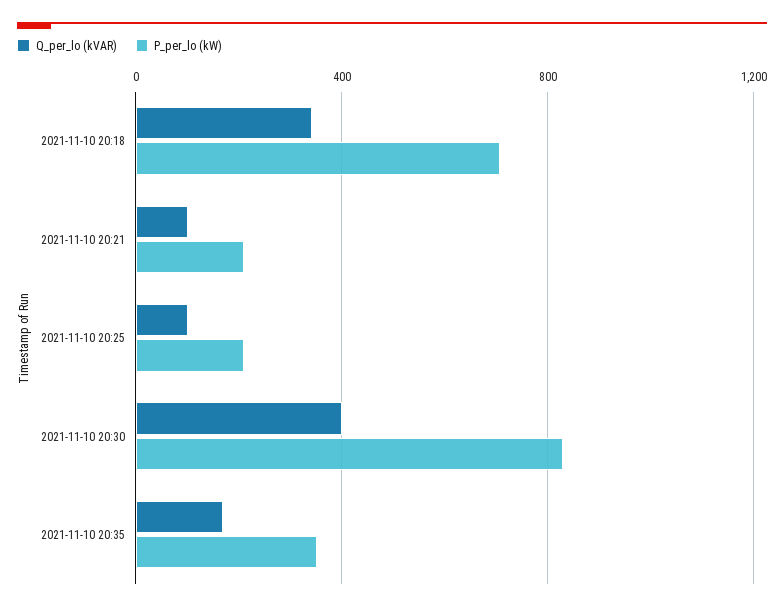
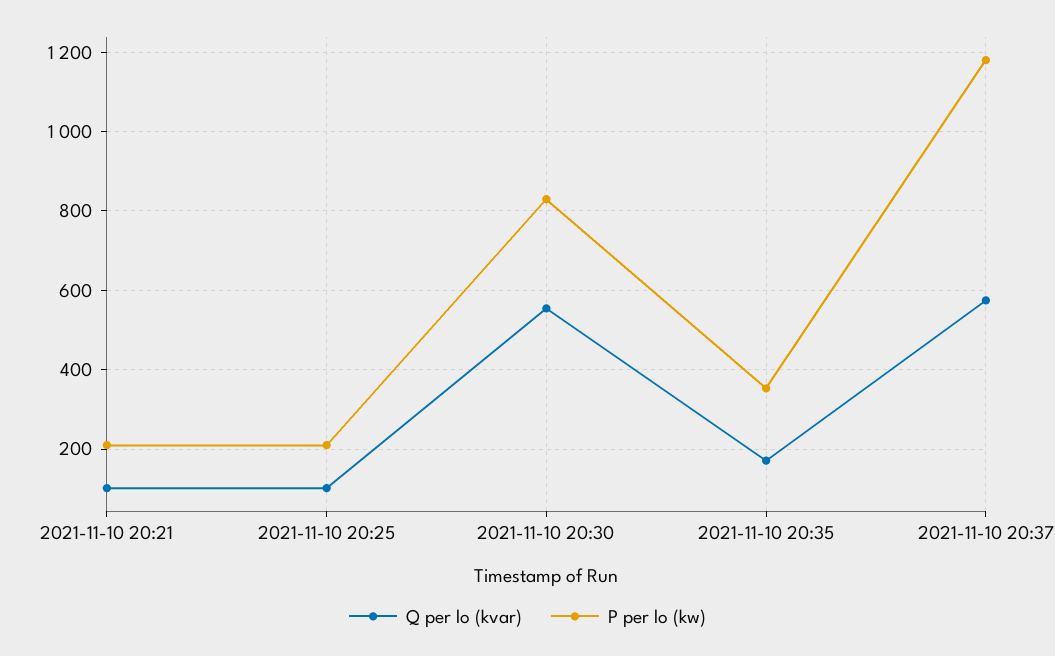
Q_per_lo (kVAR), 2021-11-10 20:18: 350 -> none
P_per_lo (kW), 2021-11-10 20:18: 700 -> none
Q_per_lo (kVAR), 2021-11-10 20:30: 400 -> 560
Q_per_lo (kVAR), 2021-11-10 20:37: none -> 580
P_per_lo (kW), 2021-11-10 20:37: none -> 1180

